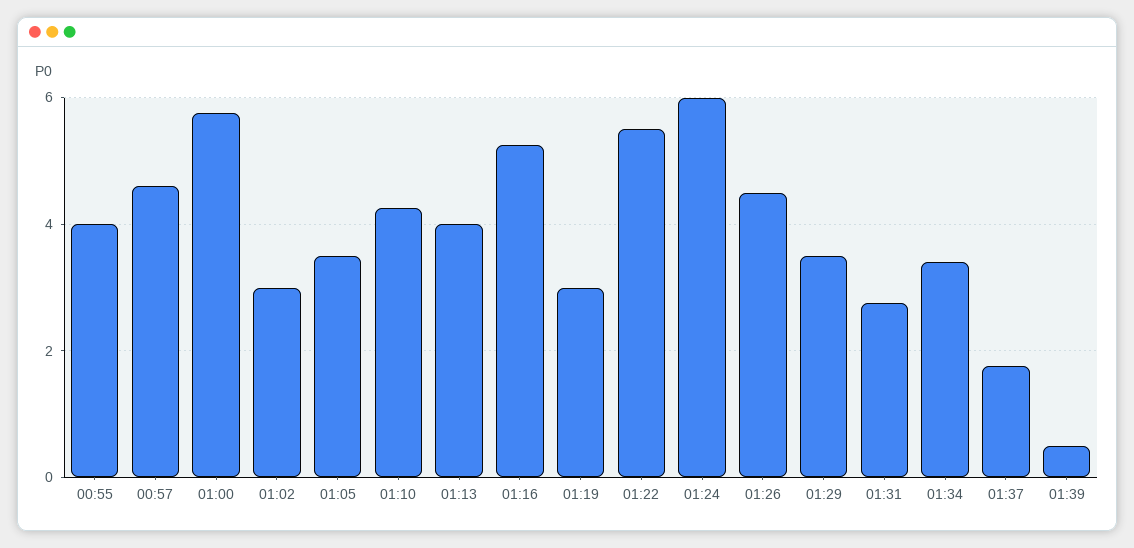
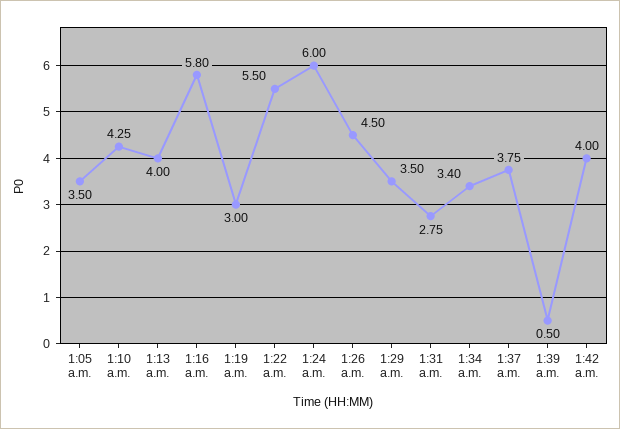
00:55: 4 -> none
00:57: 4.6 -> none
01:00: 5.8 -> none
01:02: 3 -> none
01:16: 5.2 -> 5.8
01:37: 1.8 -> 3.75
1:42 a.m.: none -> 4

